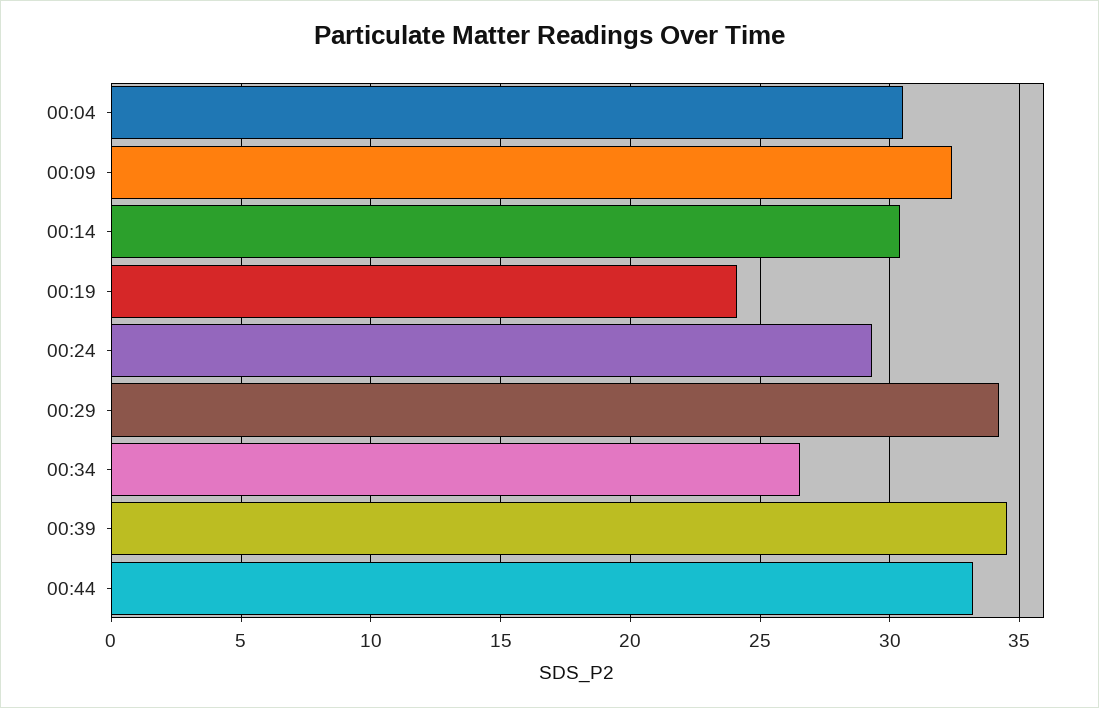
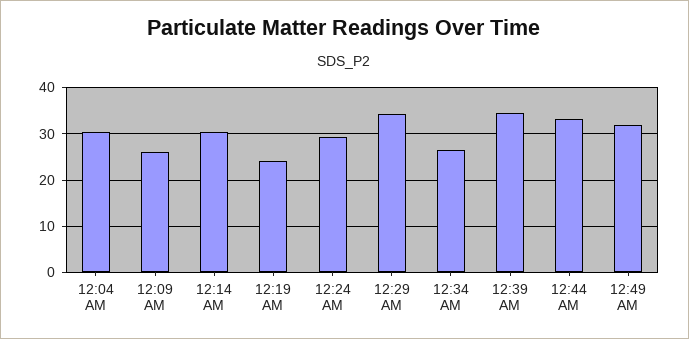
00:09: 32.5 -> 26
12:49 AM: none -> 32

